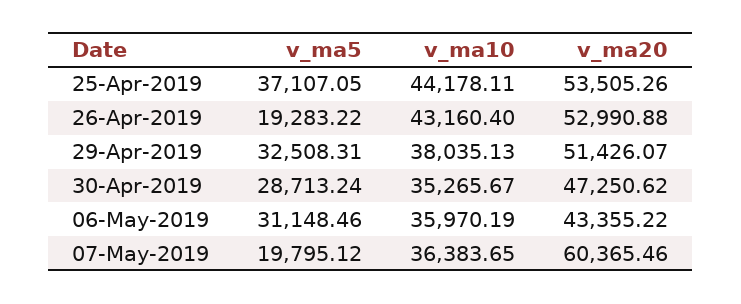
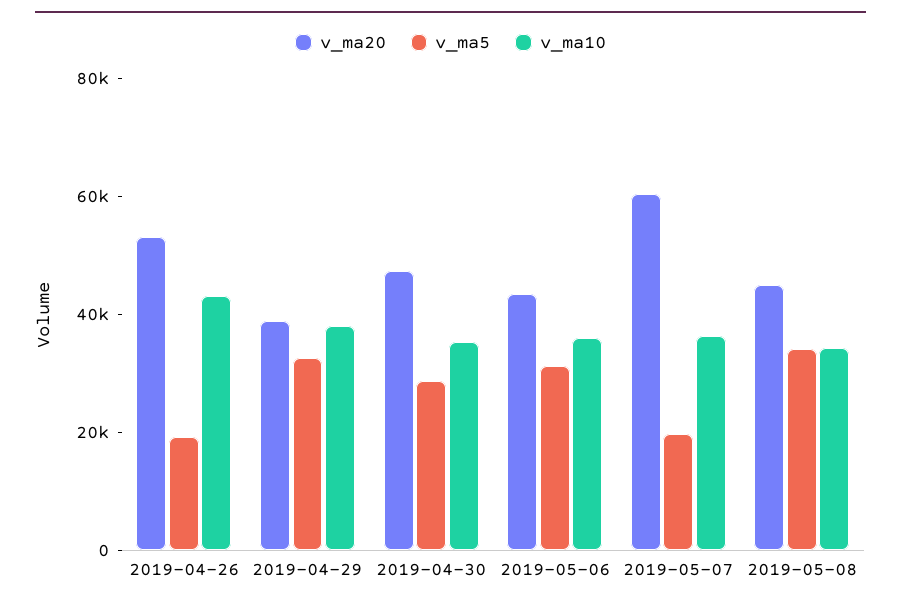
v_ma5, 25-Apr-2019: 37107.05 -> none
v_ma10, 25-Apr-2019: 44178.11 -> none
v_ma20, 25-Apr-2019: 53505.26 -> none
v_ma20, 29-Apr-2019: 51426.07 -> 40000
v_ma20, 2019-05-08: none -> 45000
v_ma5, 2019-05-08: none -> 35000
v_ma10, 2019-05-08: none -> 35000

